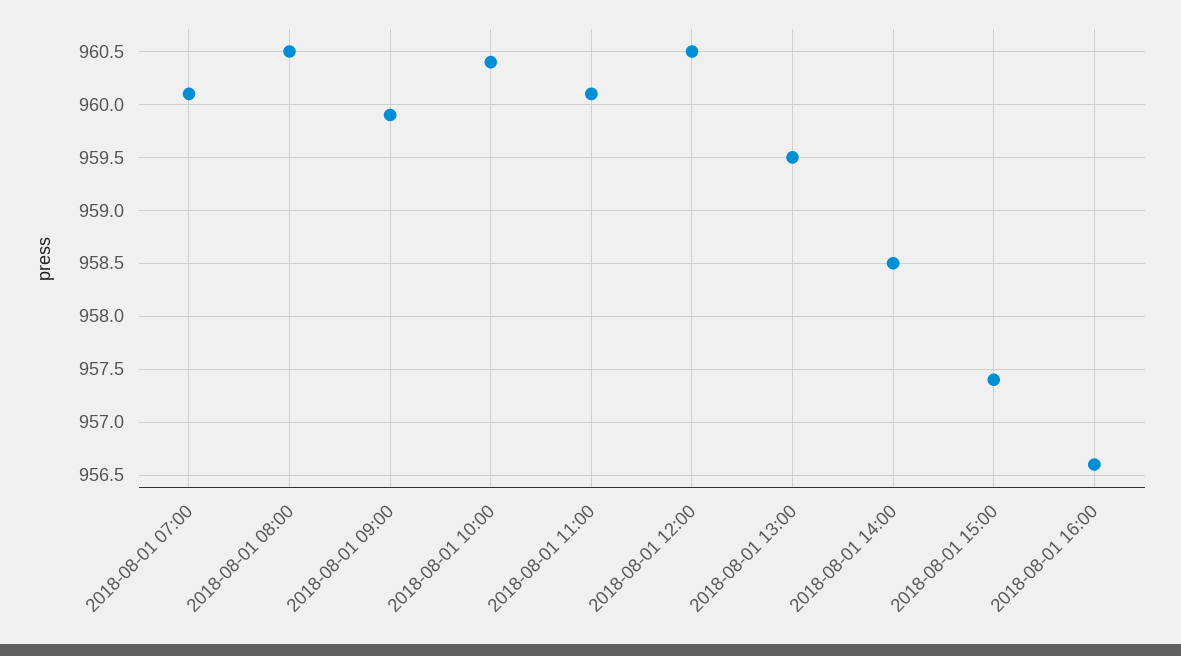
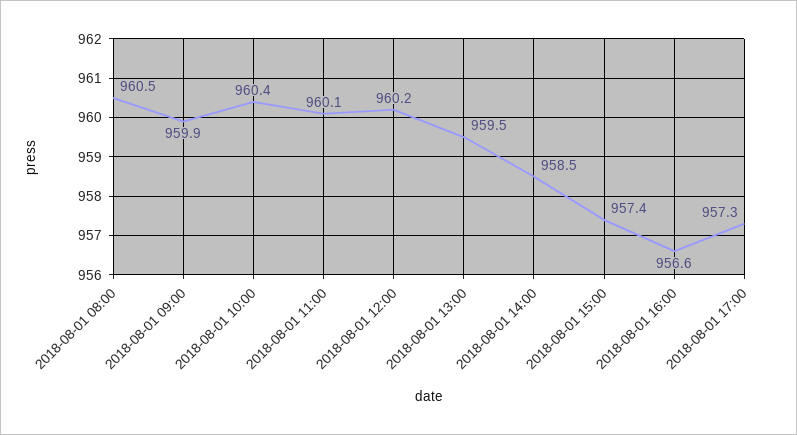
2018-08-01 07:00: 960.1 -> none
2018-08-01 12:00: 960.5 -> 960.2
2018-08-01 17:00: none -> 957.3

